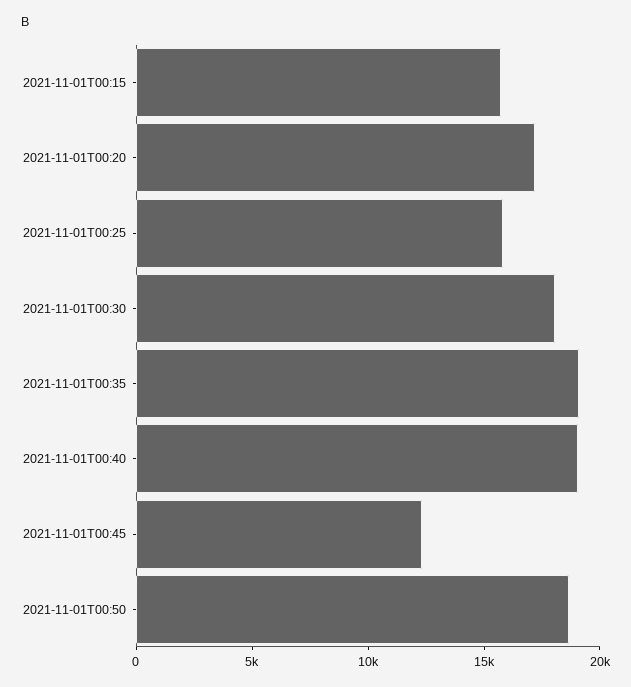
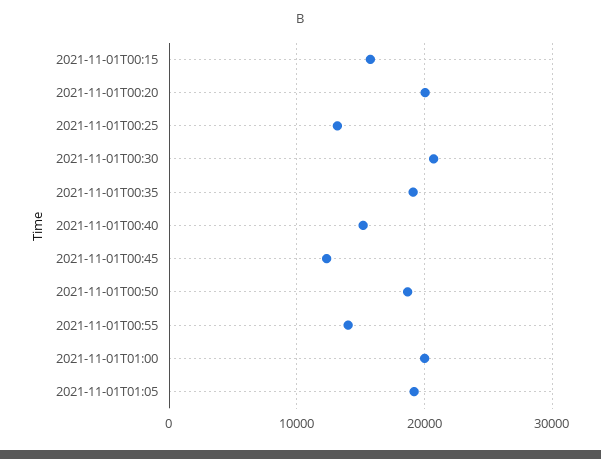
2021-11-01T00:20: 17000 -> 20000
2021-11-01T00:25: 16000 -> 13000
2021-11-01T00:30: 18000 -> 21000
2021-11-01T00:40: 19000 -> 15000
2021-11-01T00:55: none -> 14000
2021-11-01T01:00: none -> 20000
2021-11-01T01:05: none -> 19000

